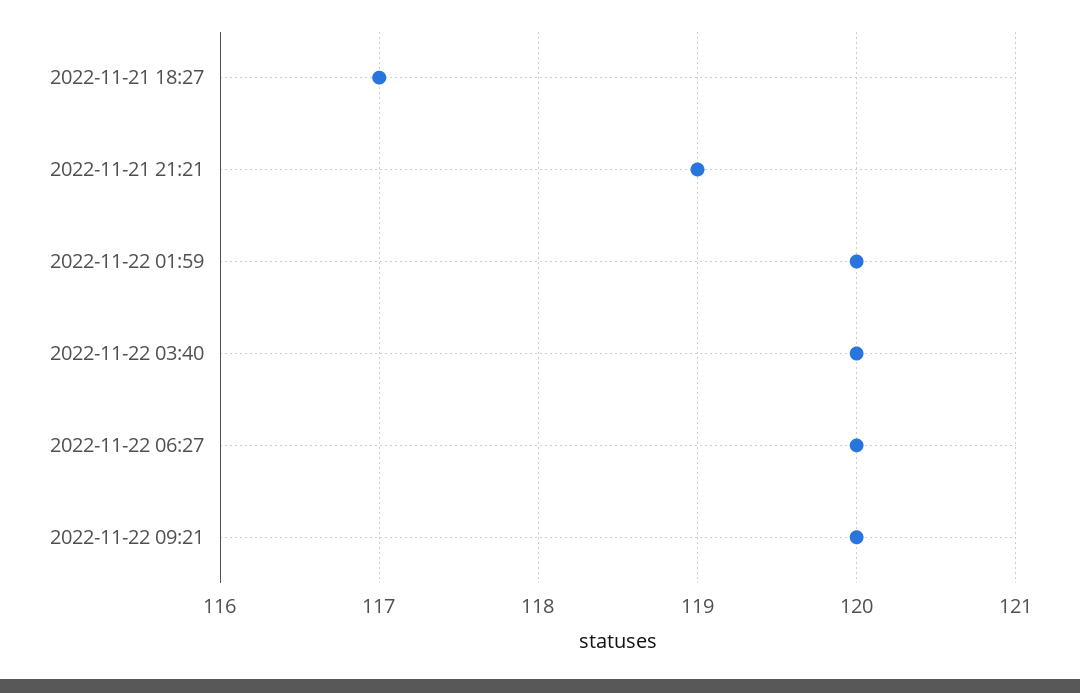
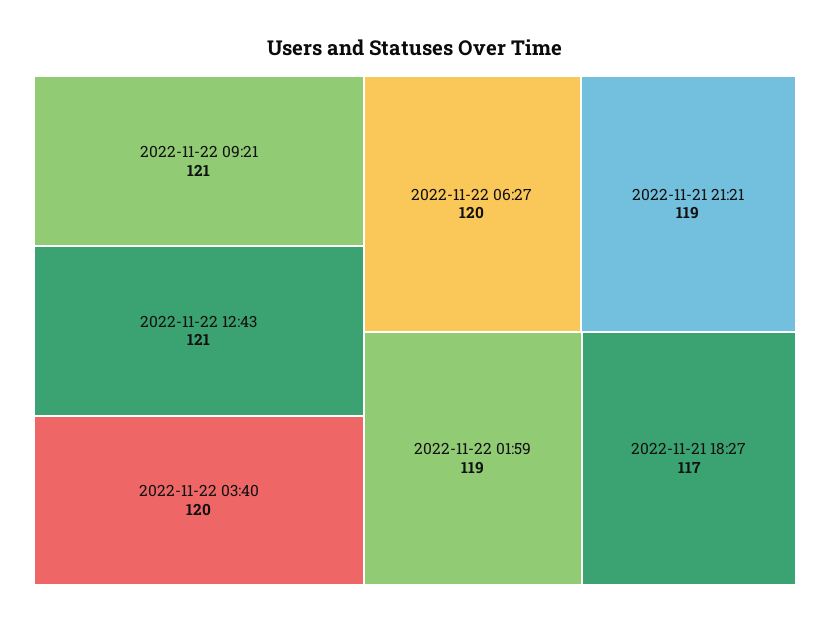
2022-11-22 01:59: 120 -> 119
2022-11-22 09:21: 120 -> 121
2022-11-22 12:43: none -> 121

